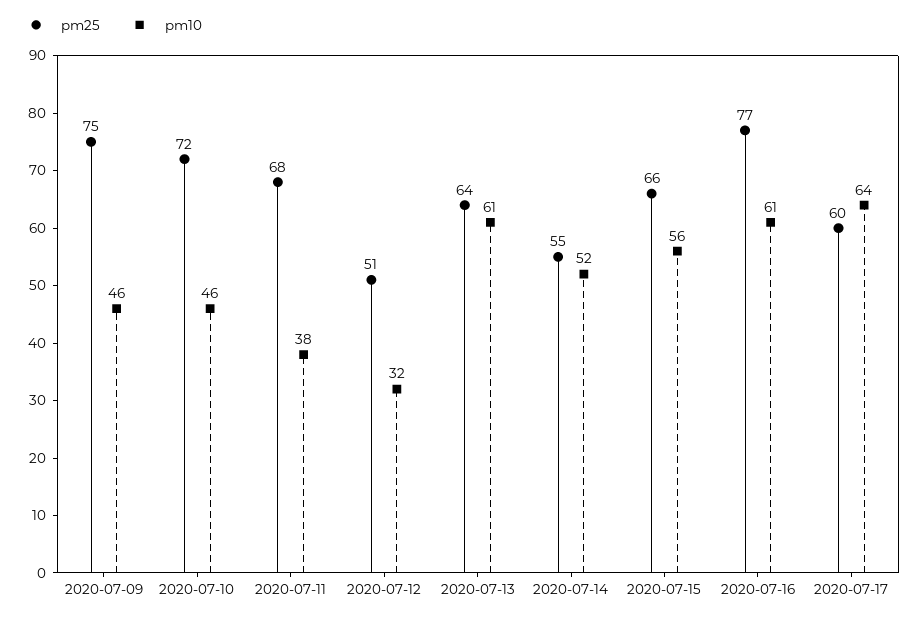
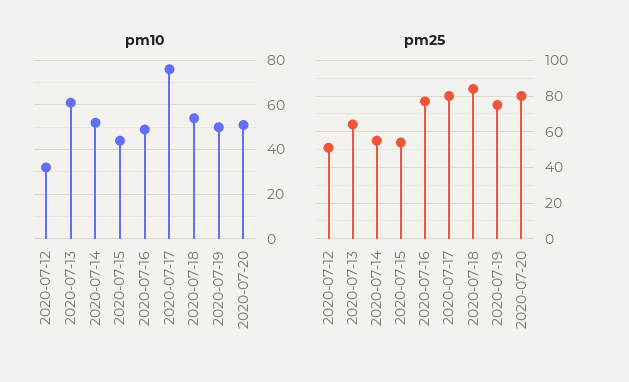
pm25, 2020-07-09: 75 -> none
pm10, 2020-07-09: 46 -> none
pm25, 2020-07-10: 72 -> none
pm10, 2020-07-10: 46 -> none
pm25, 2020-07-11: 68 -> none
pm10, 2020-07-11: 38 -> none
pm25, 2020-07-15: 66 -> 55
pm10, 2020-07-15: 56 -> 45
pm10, 2020-07-16: 61 -> 50
pm25, 2020-07-17: 60 -> 80
pm10, 2020-07-17: 64 -> 75
pm10, 2020-07-18: none -> 55
pm10, 2020-07-19: none -> 50
pm10, 2020-07-20: none -> 50
pm25, 2020-07-18: none -> 85
pm25, 2020-07-19: none -> 75
pm25, 2020-07-20: none -> 80

